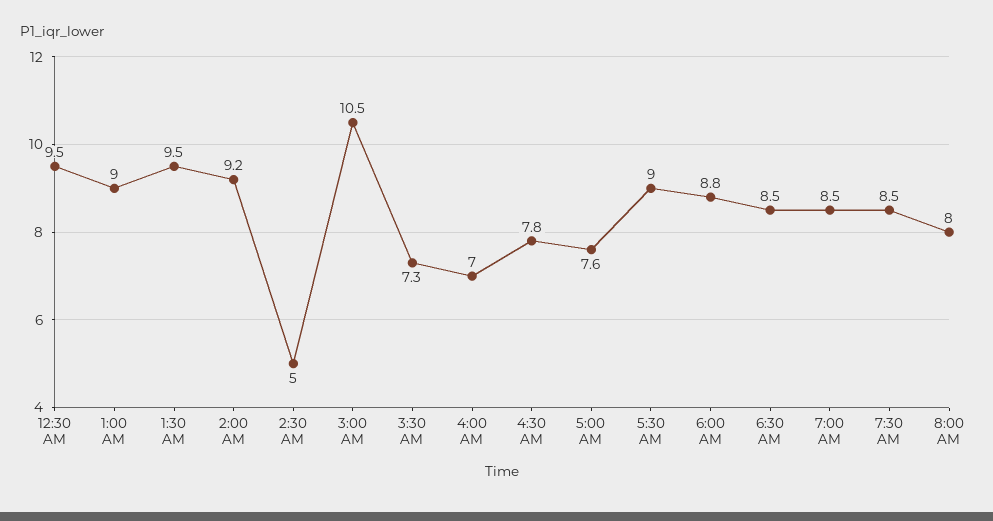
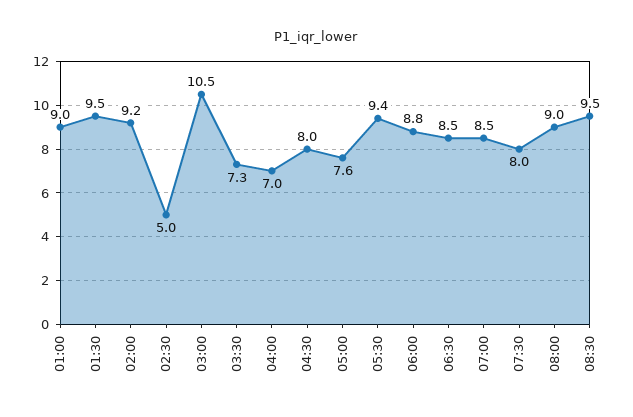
12:30 AM: 9.5 -> none
4:30 AM: 7.8 -> 8
5:30 AM: 9 -> 9.4
7:30 AM: 8.5 -> 8
8:00 AM: 8 -> 9
08:30: none -> 9.5

